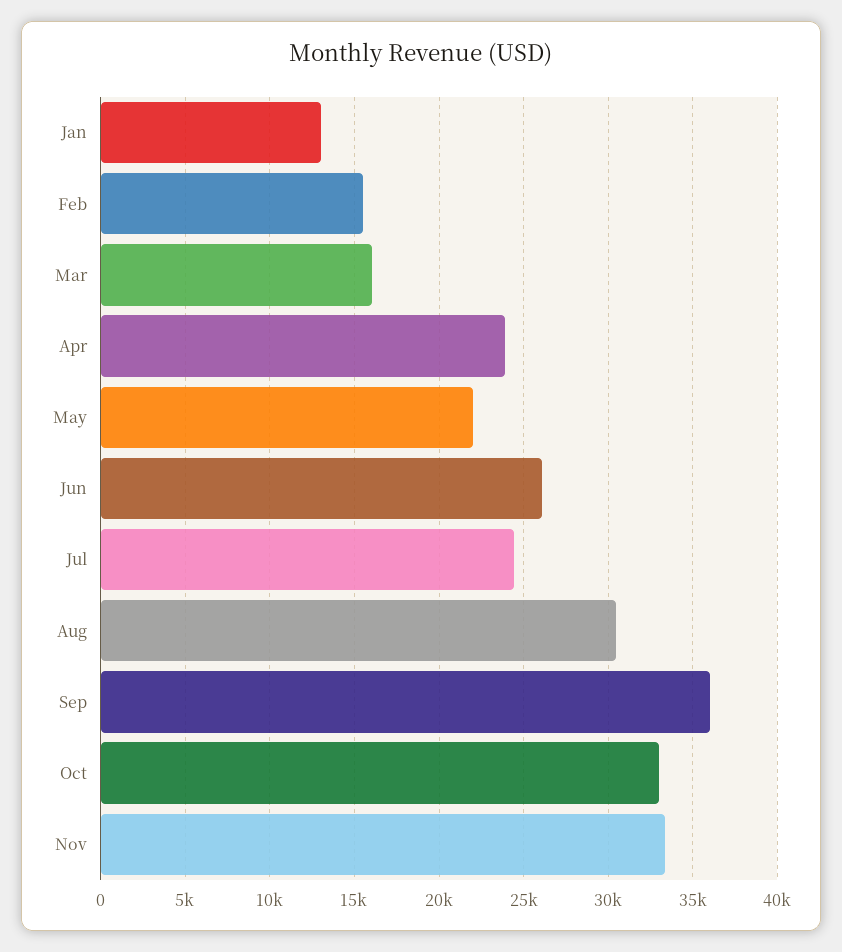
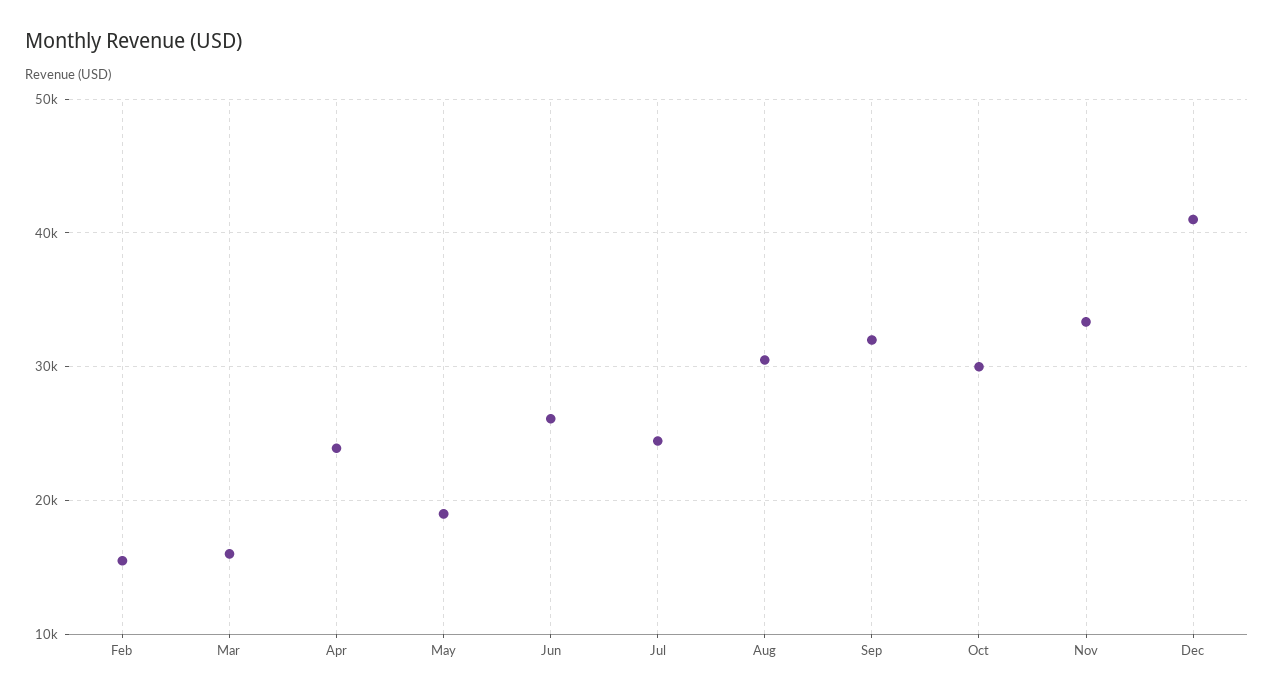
Jan: 13000 -> none
May: 22000 -> 19000
Sep: 36000 -> 32000
Oct: 33000 -> 30000
Dec: none -> 41000

